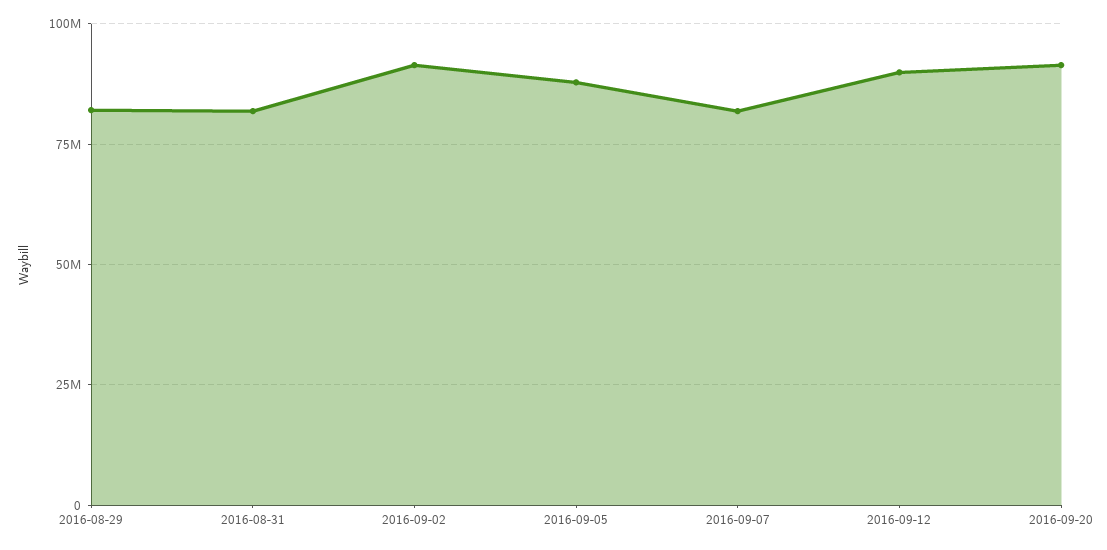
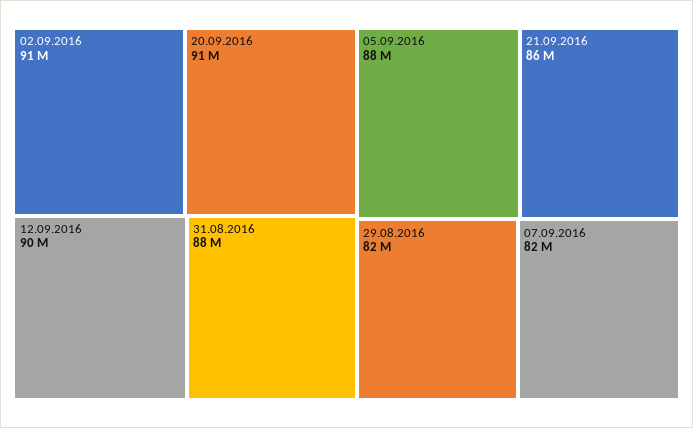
2016-08-31: 82500000 -> 88000000
21.09.2016: none -> 86000000

